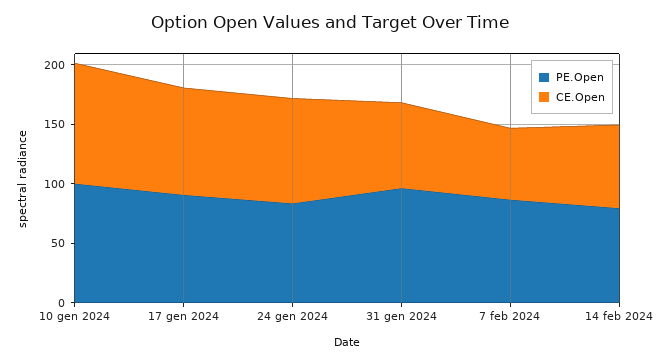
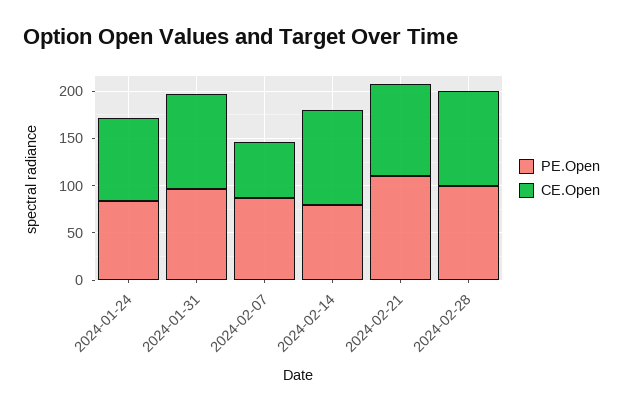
PE.Open, 10 gen 2024: 100 -> none
CE.Open, 10 gen 2024: 100 -> none
PE.Open, 17 gen 2024: 90 -> none
CE.Open, 17 gen 2024: 90 -> none
CE.Open, 31 gen 2024: 70 -> 100
CE.Open, 14 feb 2024: 70 -> 100
PE.Open, 2024-02-21: none -> 110
CE.Open, 2024-02-21: none -> 100
PE.Open, 2024-02-28: none -> 100
CE.Open, 2024-02-28: none -> 100

